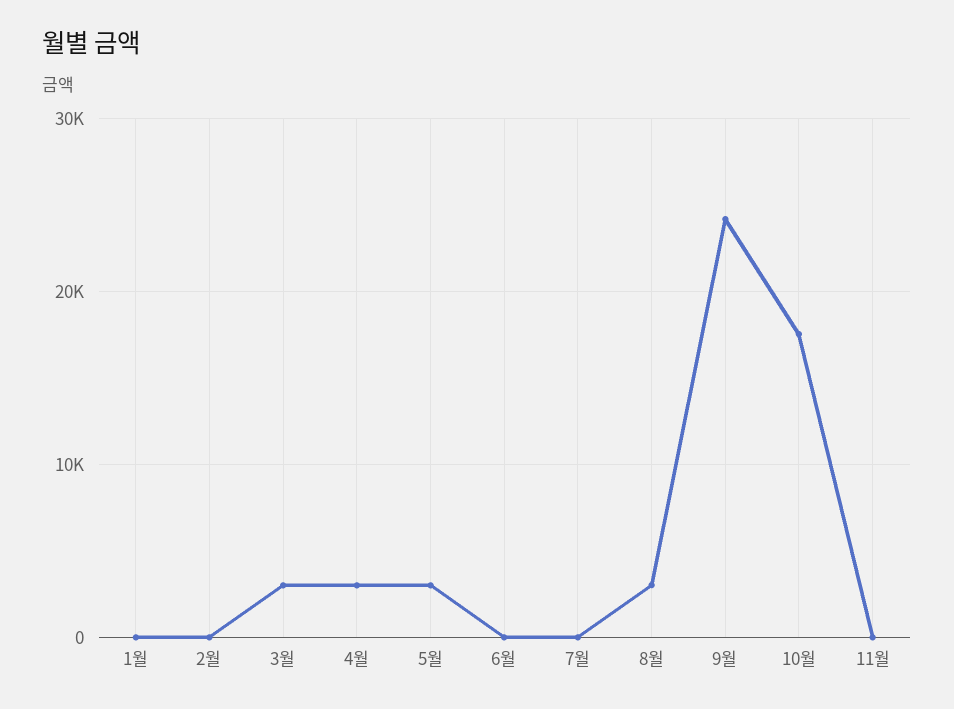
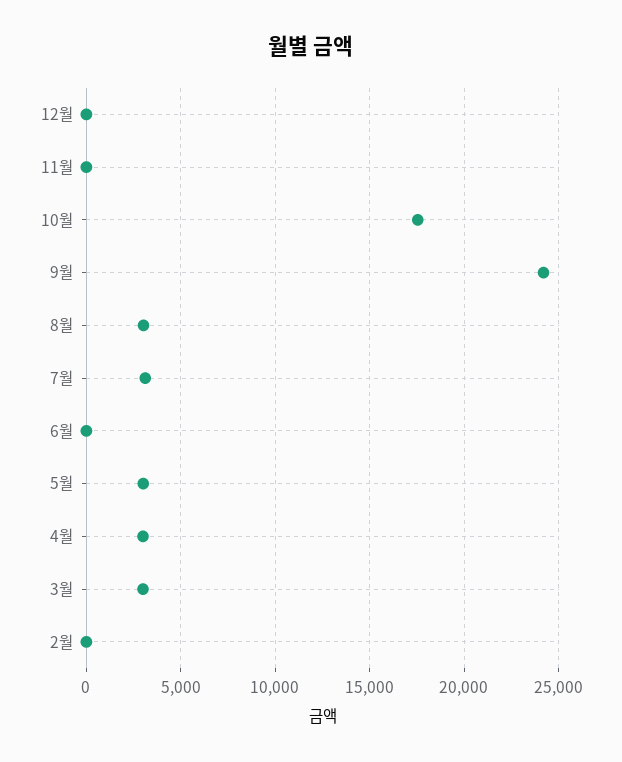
1월: 0 -> none
7월: 0 -> 3000
12월: none -> 0

